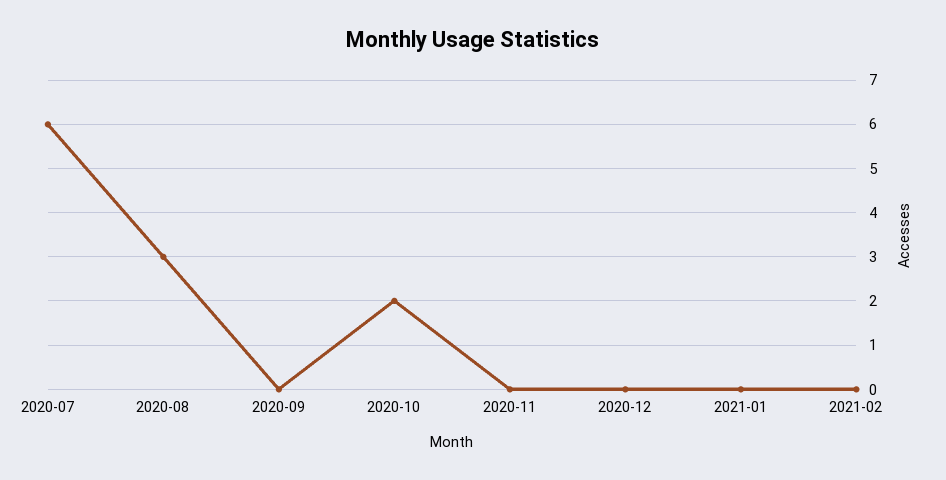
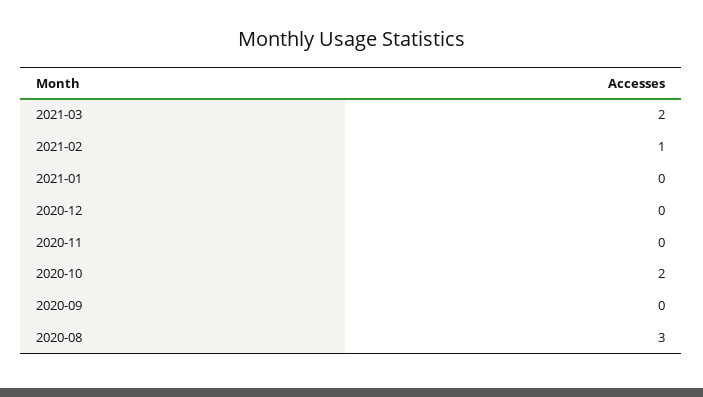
2020-07: 6 -> none
2021-02: 0 -> 1
2021-03: none -> 2

